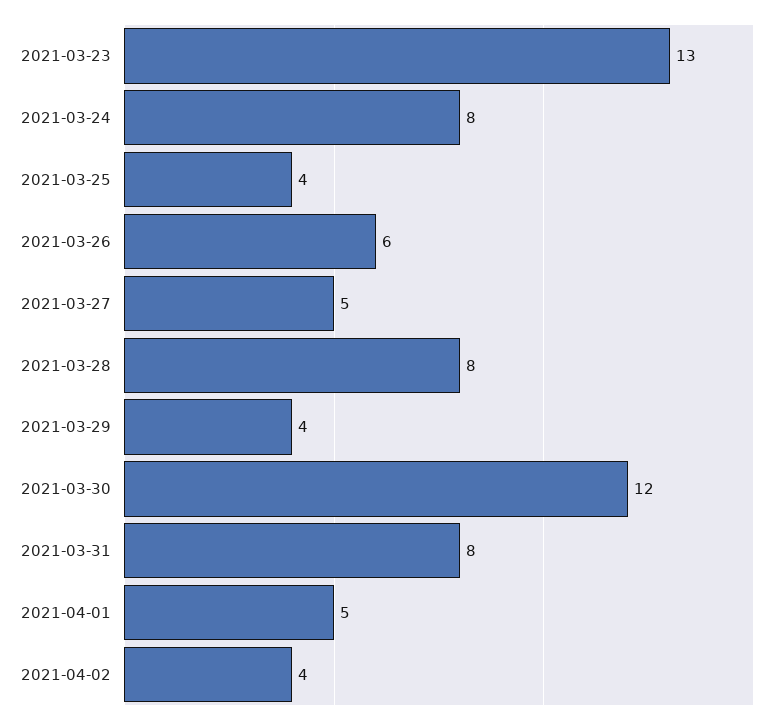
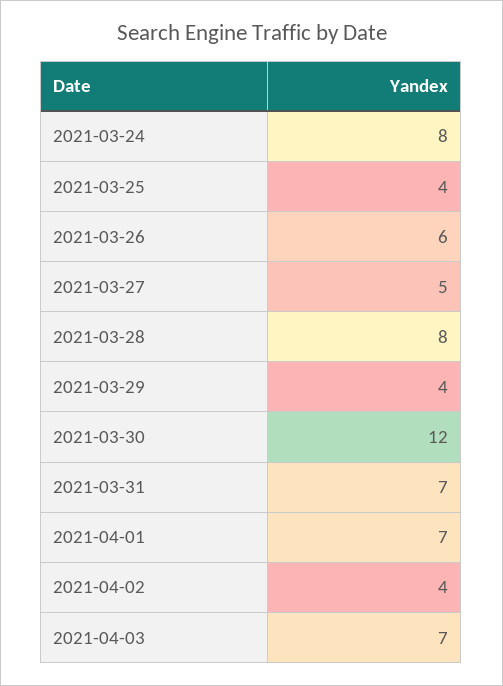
2021-03-23: 13 -> none
2021-03-31: 8 -> 7
2021-04-01: 5 -> 7
2021-04-03: none -> 7

